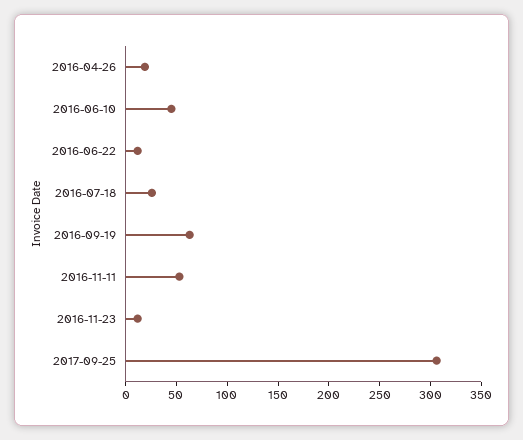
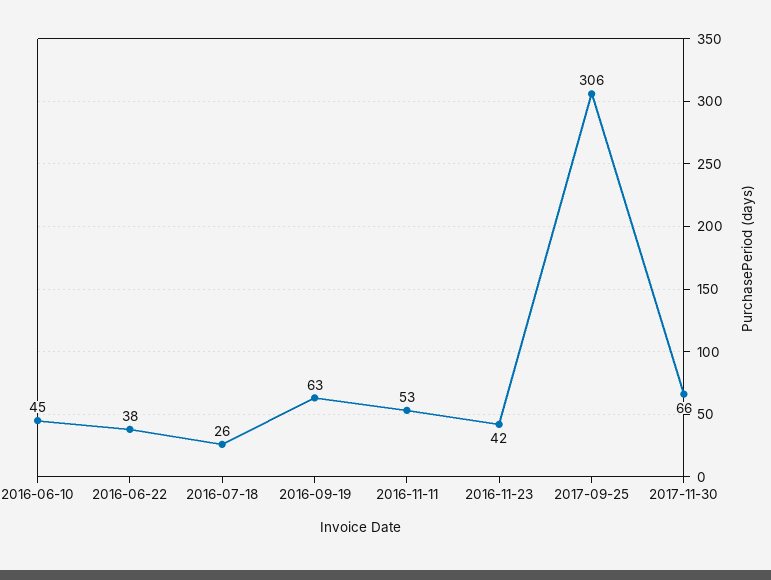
2016-04-26: 20 -> none
2016-06-22: 10 -> 38
2016-11-23: 10 -> 42
2017-11-30: none -> 66

